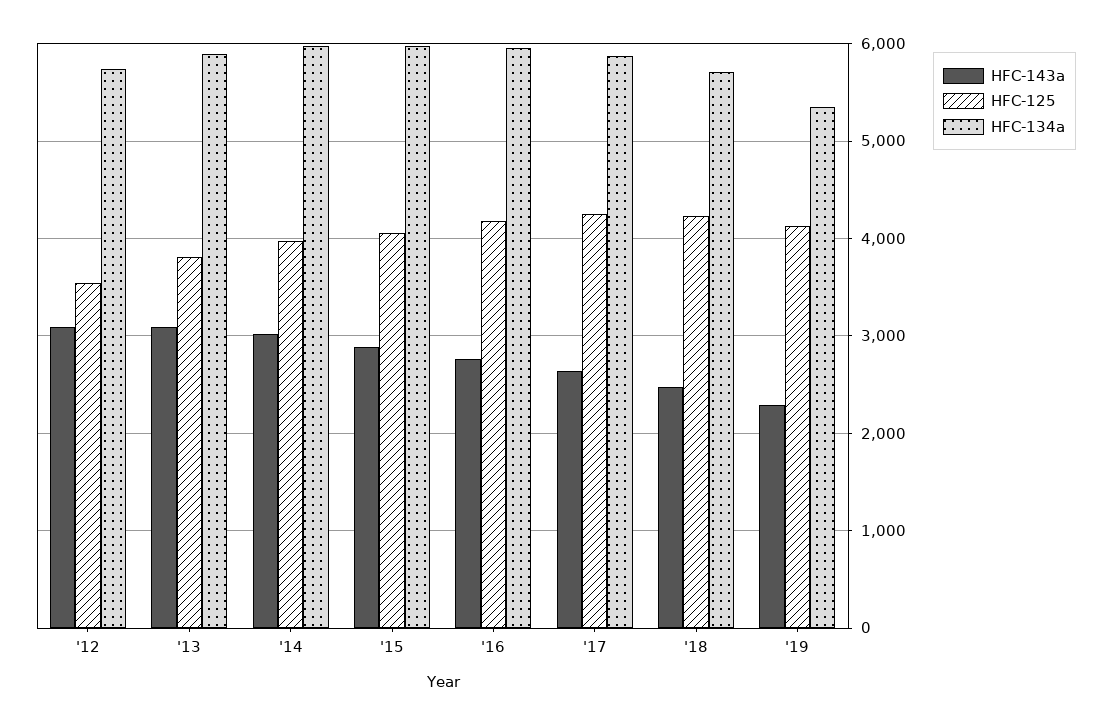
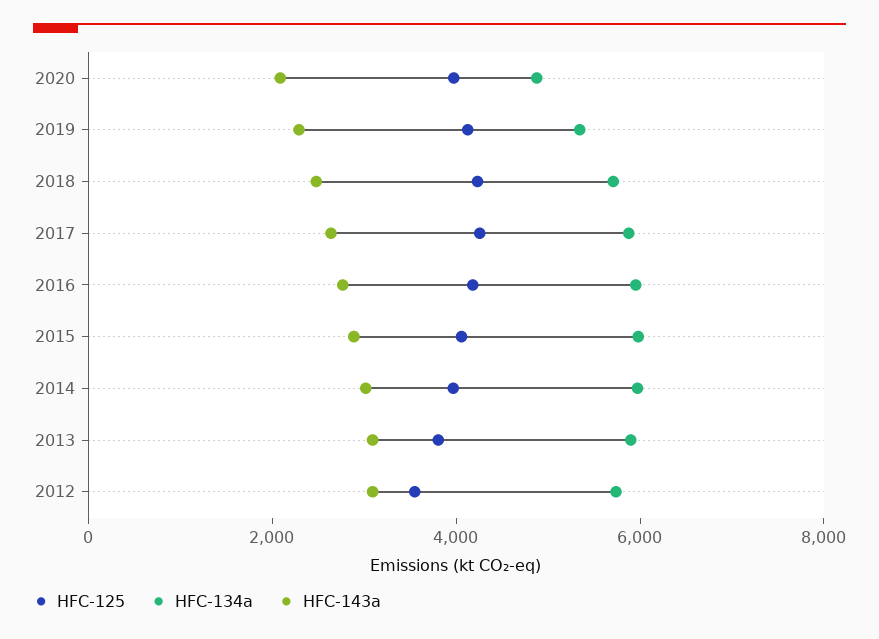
HFC-125, 2020: none -> 4000
HFC-134a, 2020: none -> 5000
HFC-143a, 2020: none -> 2000

